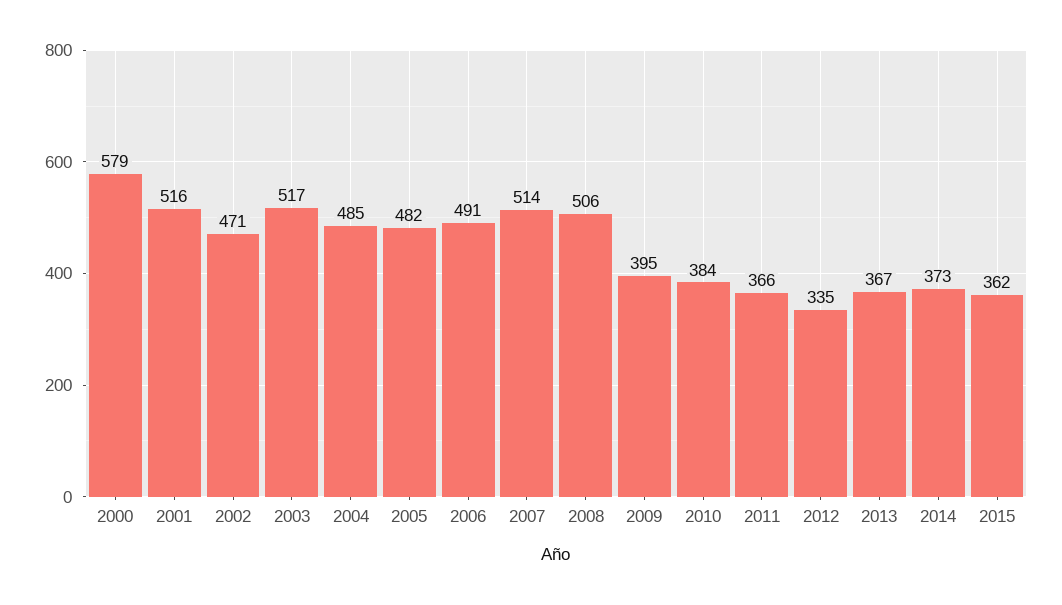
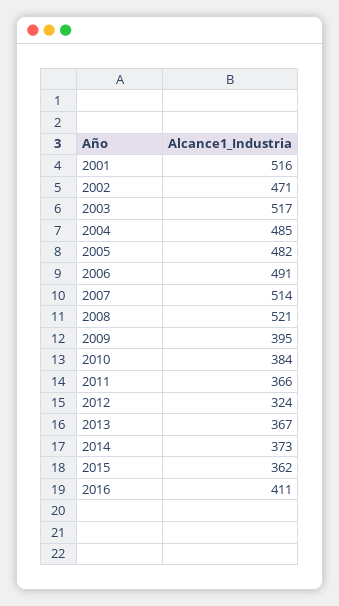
2000: 579 -> none
2008: 506 -> 521
2012: 335 -> 324
2016: none -> 411

